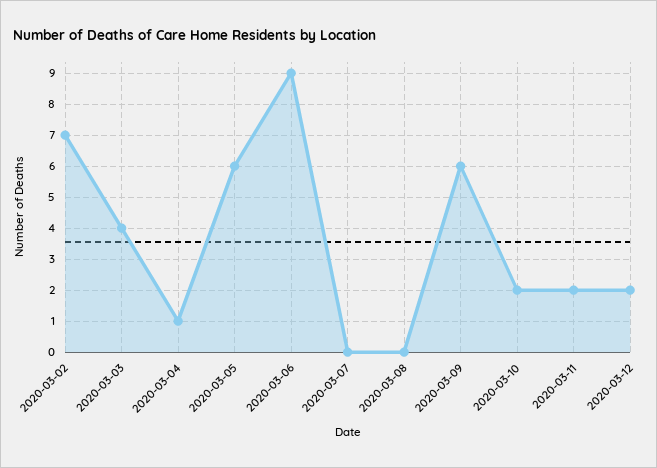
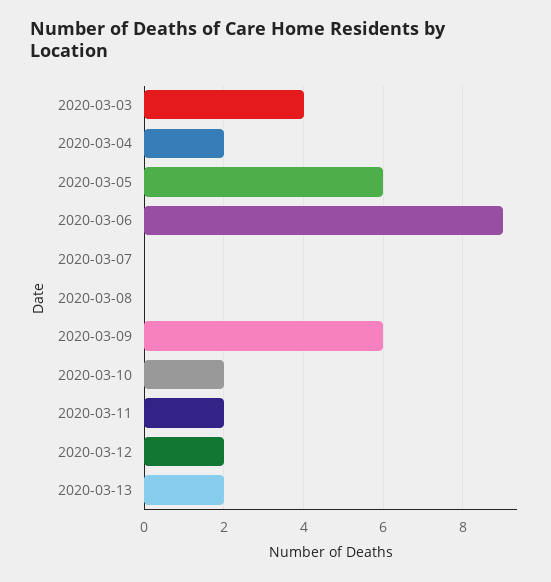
2020-03-02: 7 -> none
2020-03-04: 1 -> 2
2020-03-13: none -> 2

